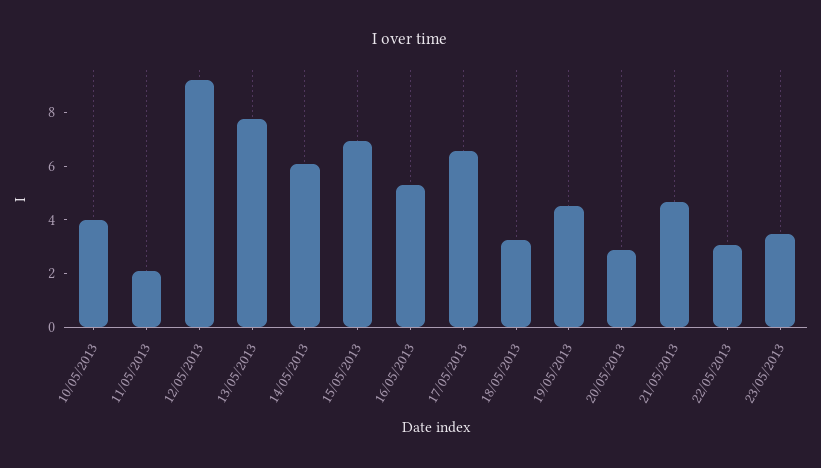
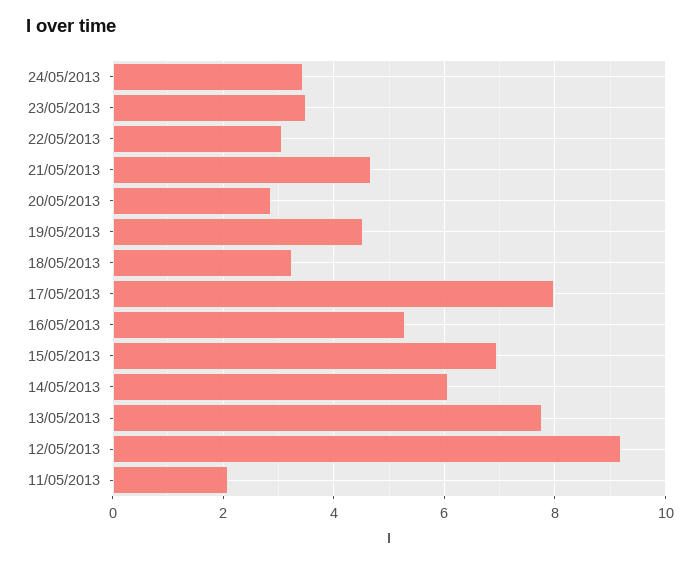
10/05/2013: 4 -> none
17/05/2013: 6.5 -> 8
24/05/2013: none -> 3.4

